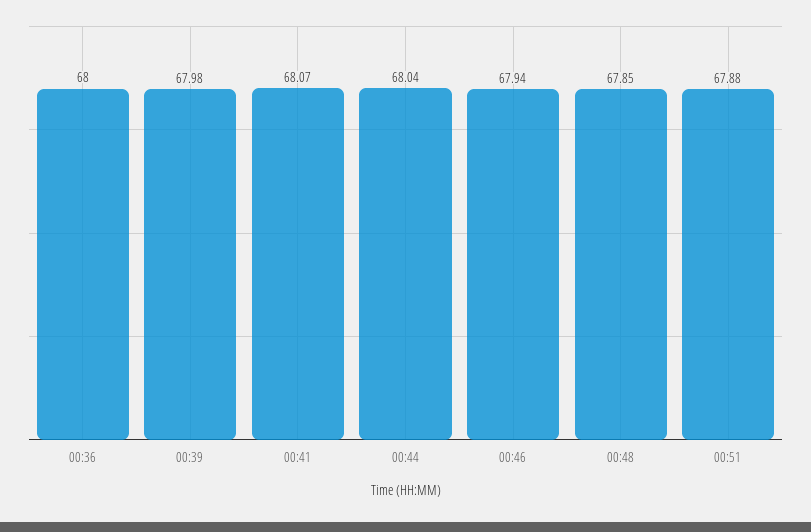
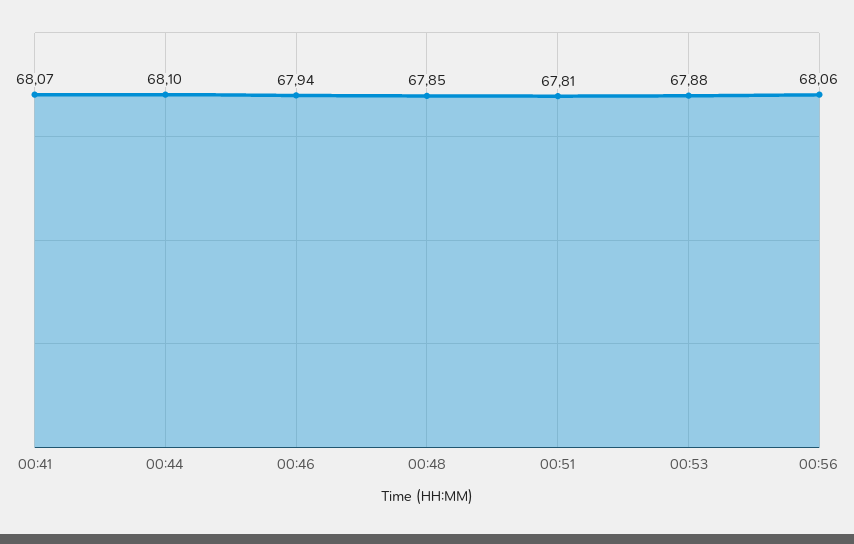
00:36: 68 -> none
00:39: 67.98 -> none
00:44: 68.04 -> 68.1
00:51: 67.88 -> 67.81
00:53: none -> 67.88
00:56: none -> 68.06

